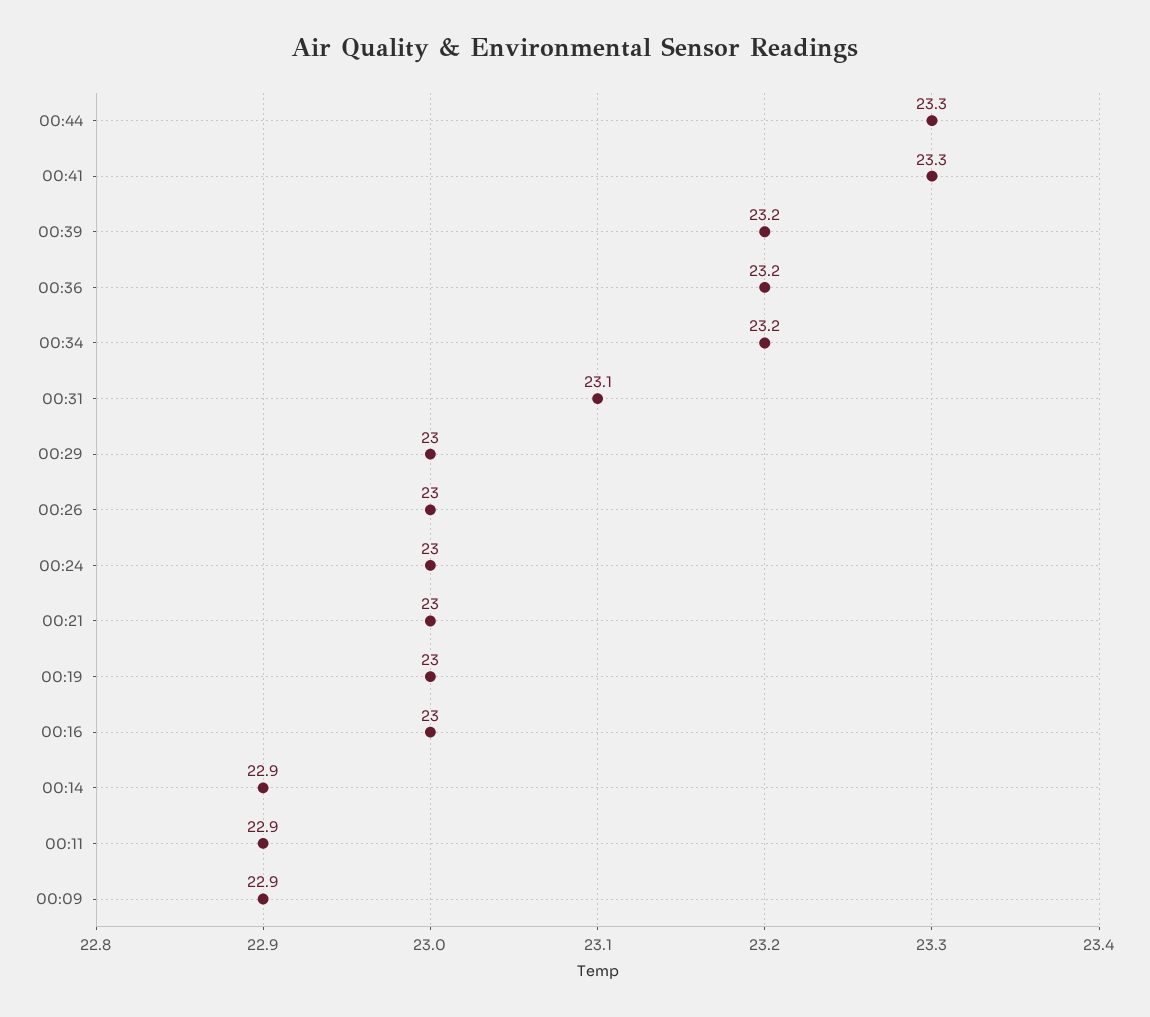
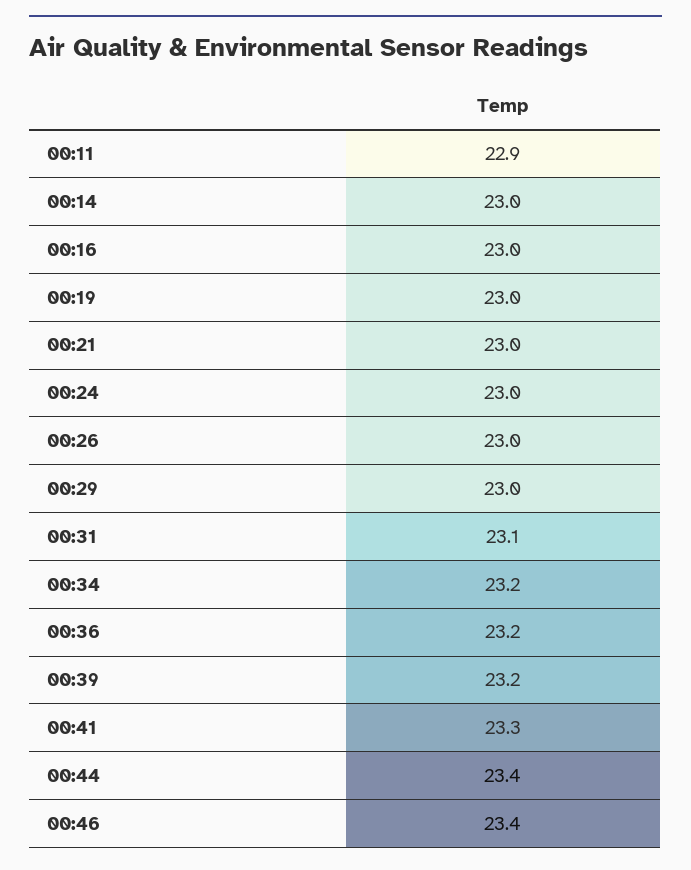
00:44: 23.3 -> 23.4
00:14: 22.9 -> 23
00:09: 22.9 -> none
00:46: none -> 23.4

